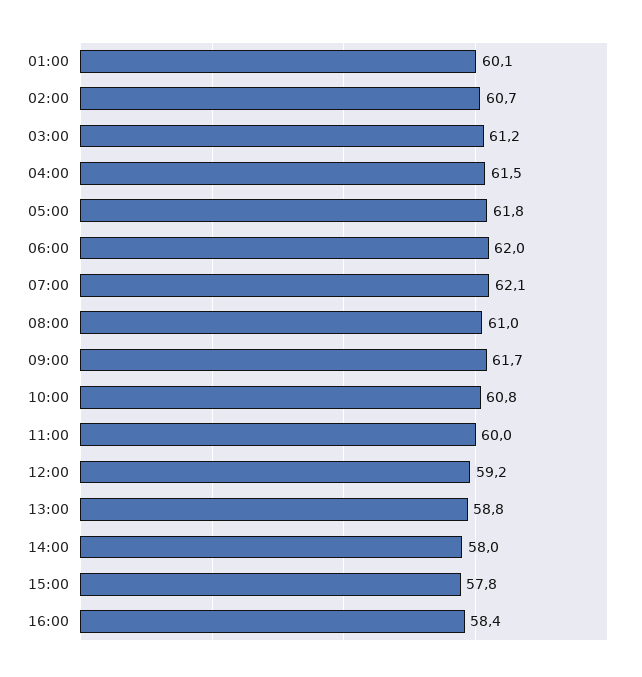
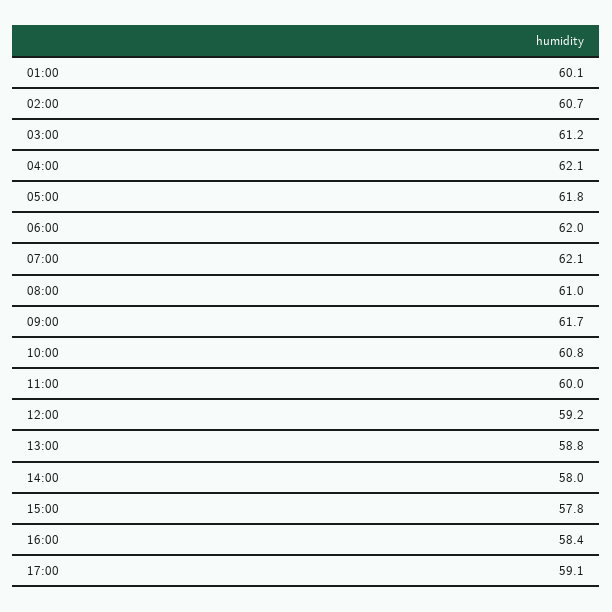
04:00: 61.5 -> 62.1
17:00: none -> 59.1

